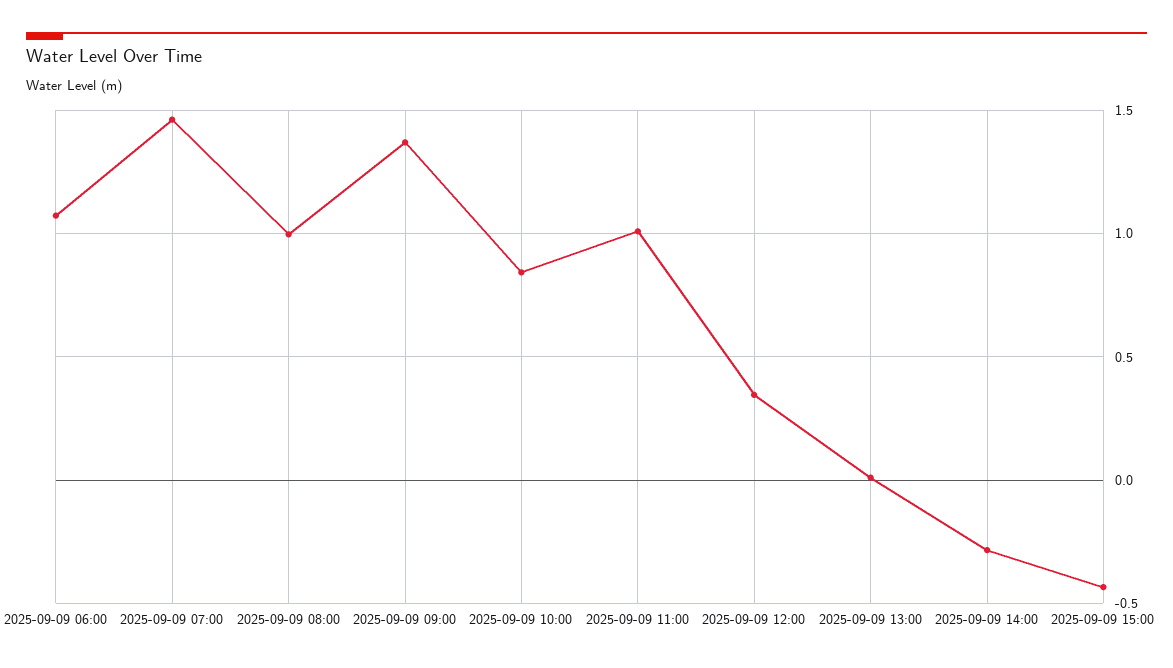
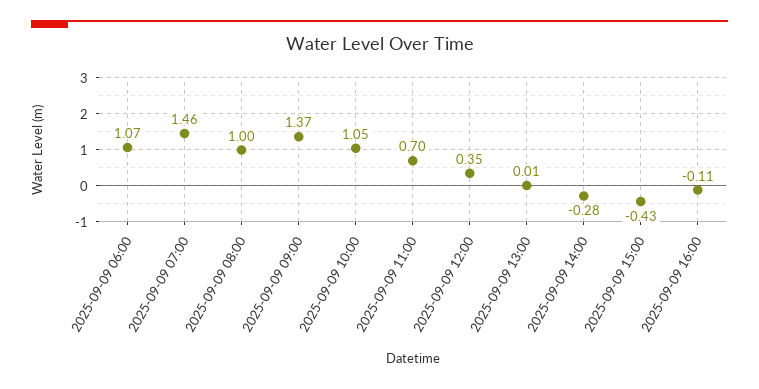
2025-09-09 10:00: 0.85 -> 1.05
2025-09-09 11:00: 1 -> 0.7
2025-09-09 16:00: none -> -0.11

